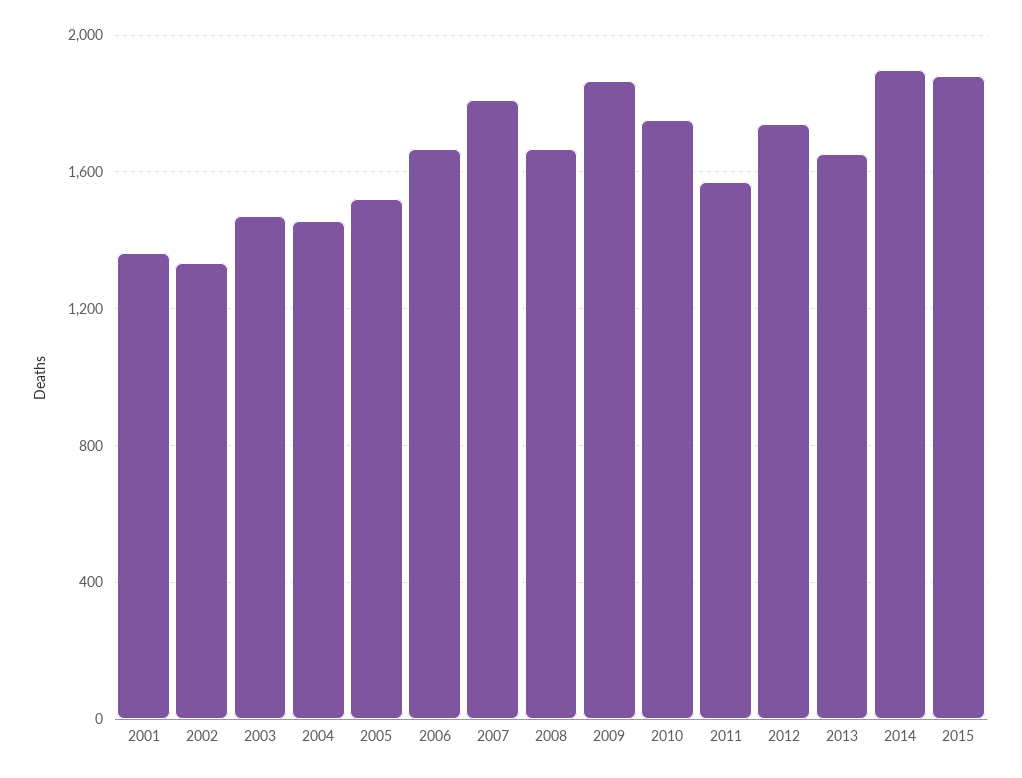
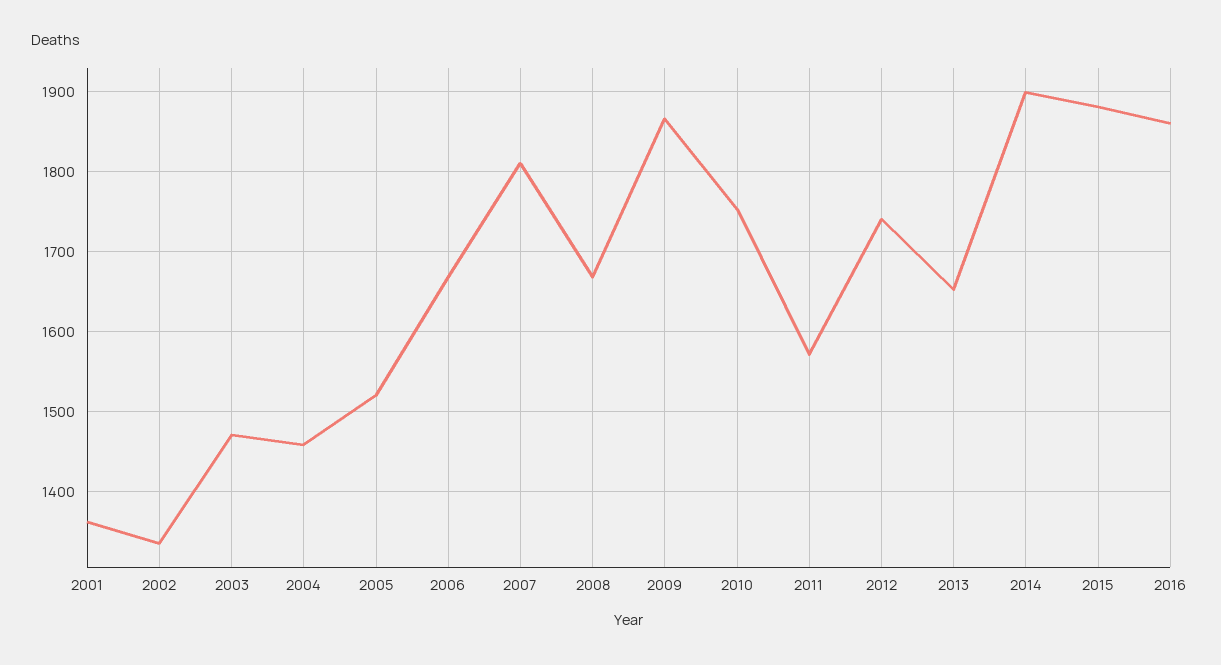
2016: none -> 1860

